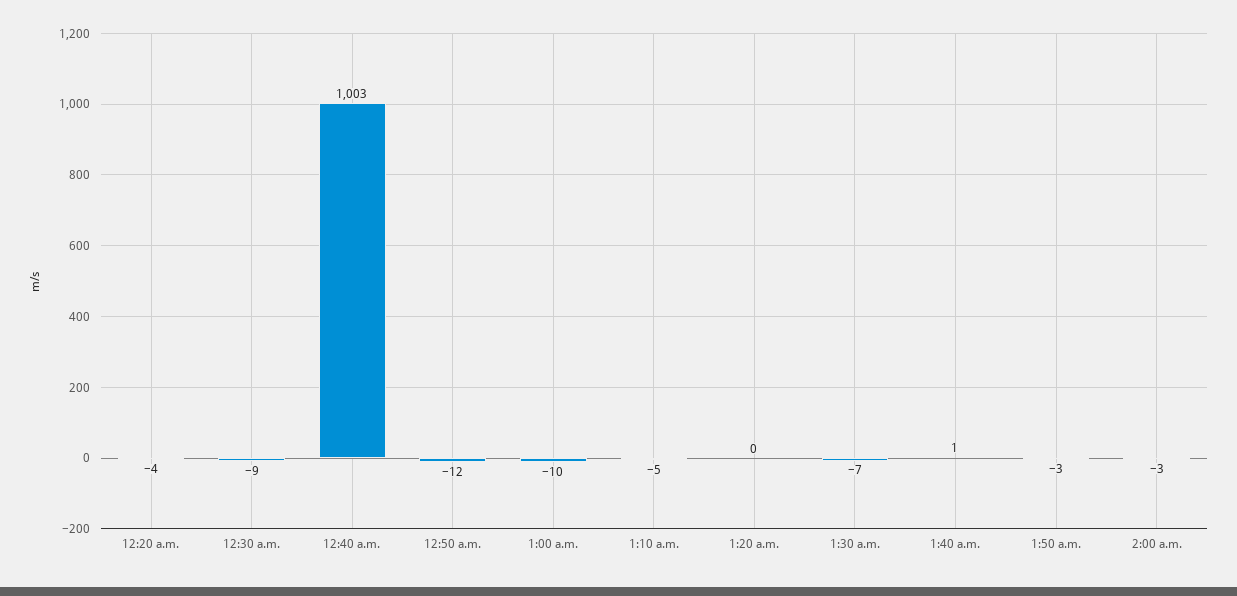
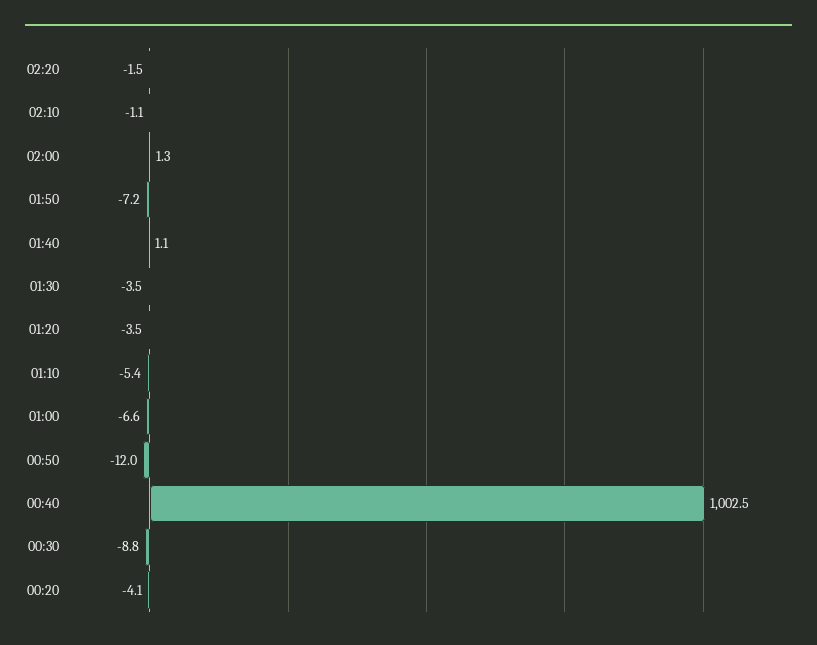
1:00 a.m.: -10 -> -6.6
1:20 a.m.: 0 -> -3.5
1:30 a.m.: -7 -> -3.5
1:50 a.m.: -3 -> -7.2
2:00 a.m.: -3 -> 1.3
02:20: none -> -1.5
02:10: none -> -1.1

